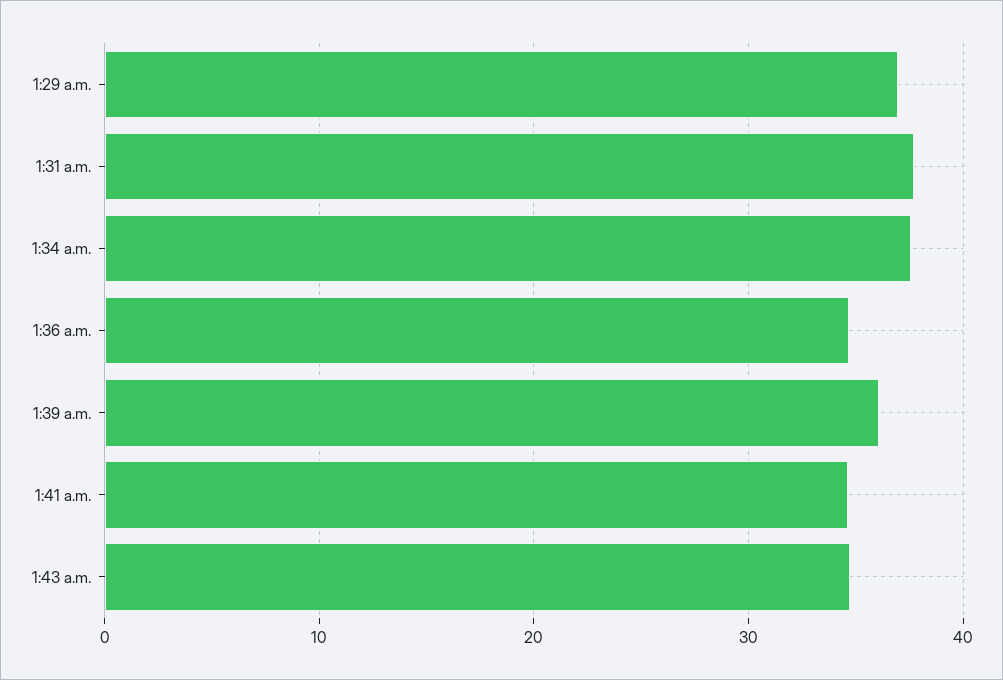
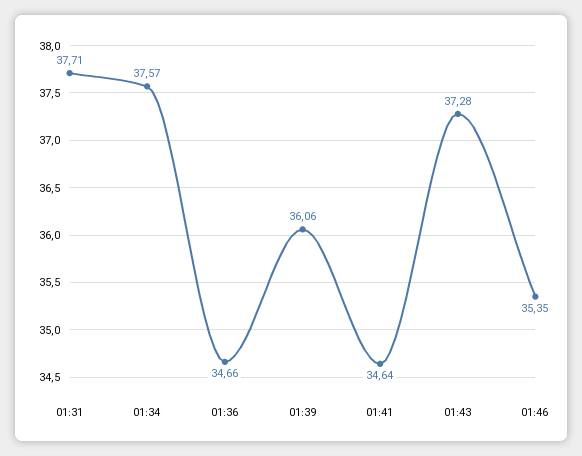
1:29 a.m.: 37 -> none
1:43 a.m.: 35 -> 37.28
01:46: none -> 35.35

